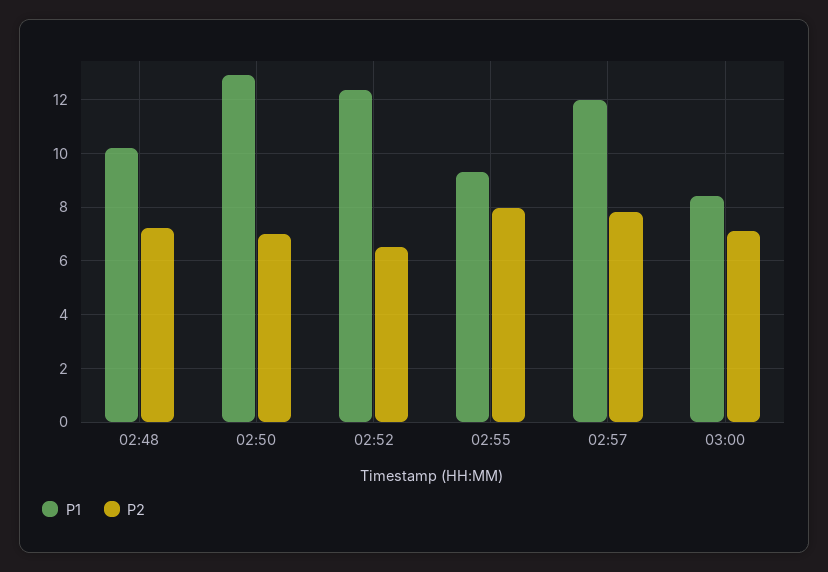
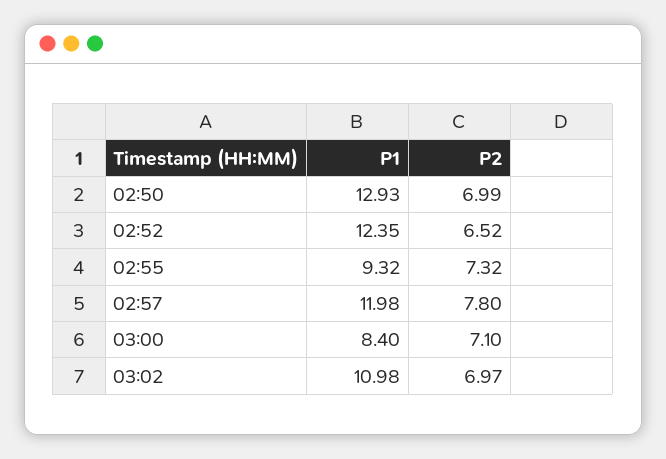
P1, 02:48: 10.25 -> none
P2, 02:48: 7.25 -> none
P2, 02:55: 8 -> 7.32
P1, 03:02: none -> 10.98
P2, 03:02: none -> 6.97

